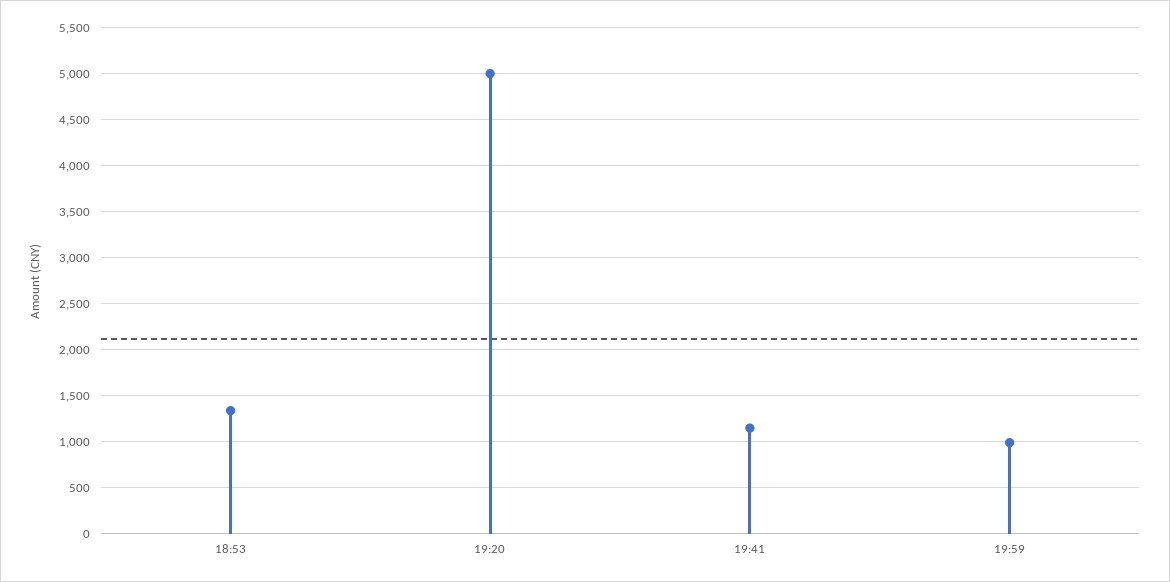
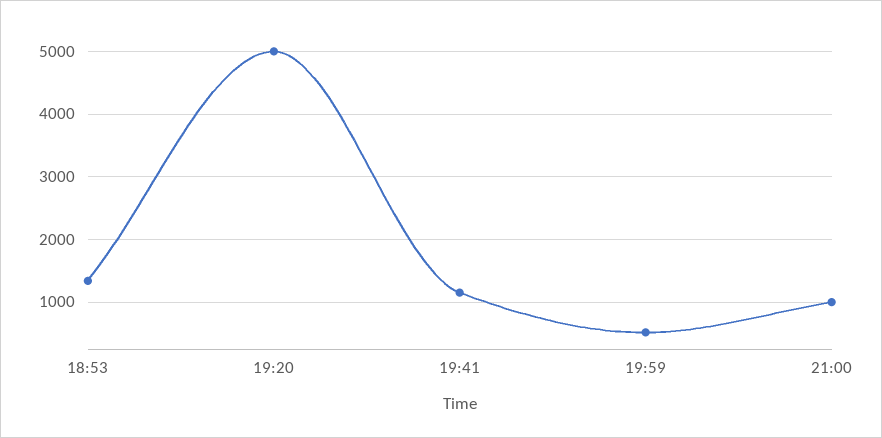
19:59: 1000 -> 500
21:00: none -> 1000

